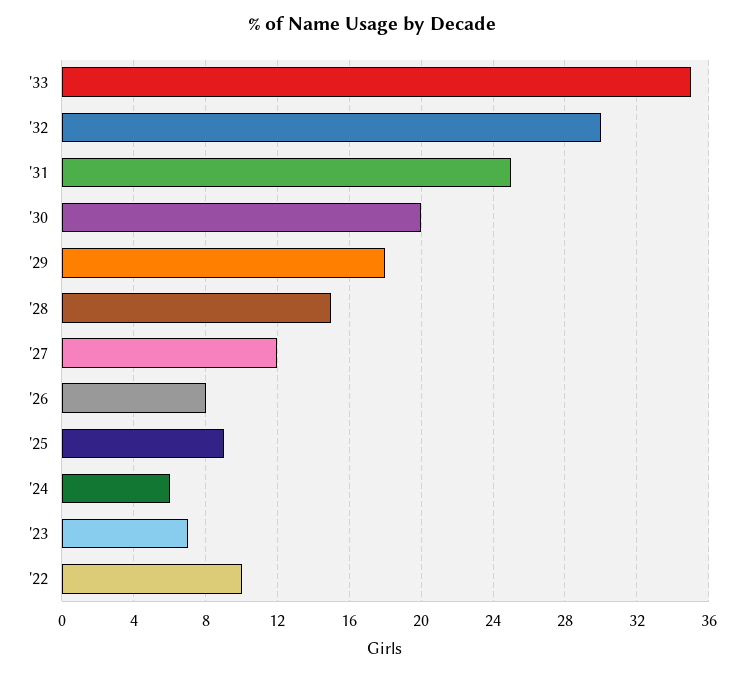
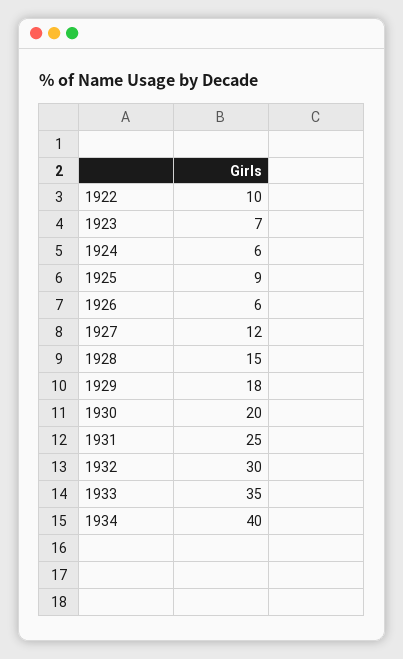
'26: 8 -> 6
1934: none -> 40

